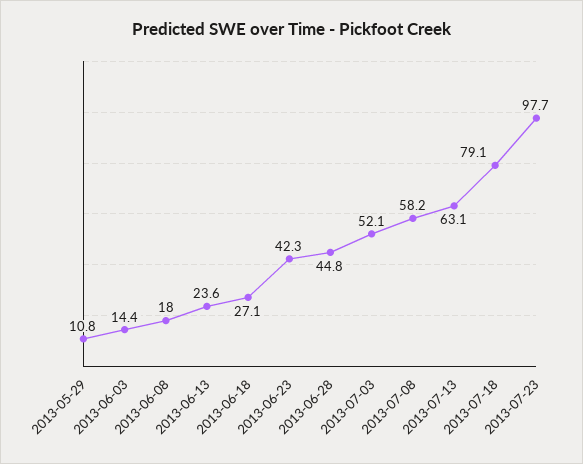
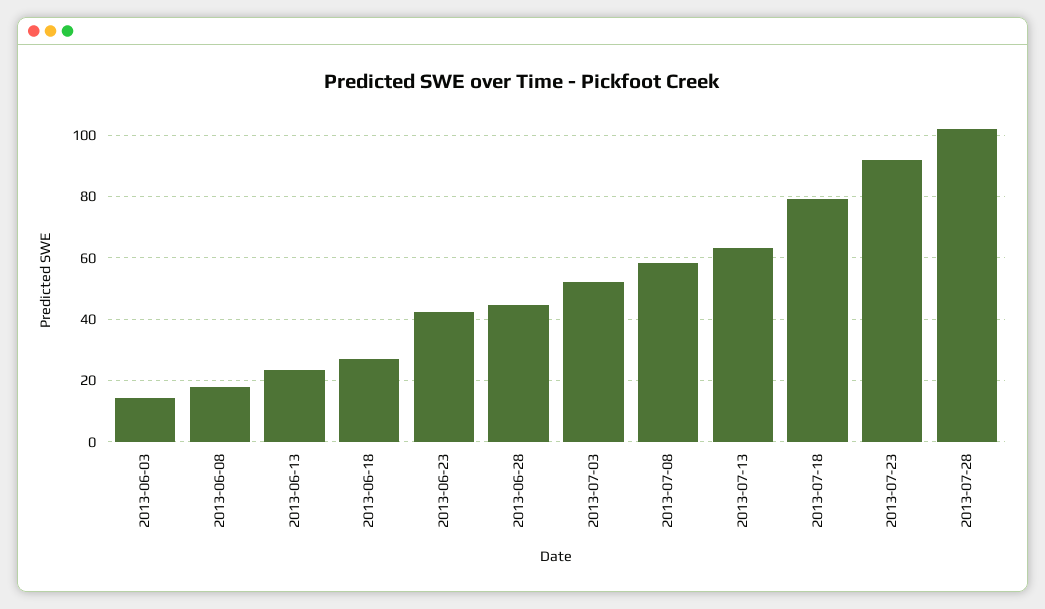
2013-05-29: 10.8 -> none
2013-07-23: 97.7 -> 92
2013-07-28: none -> 102

